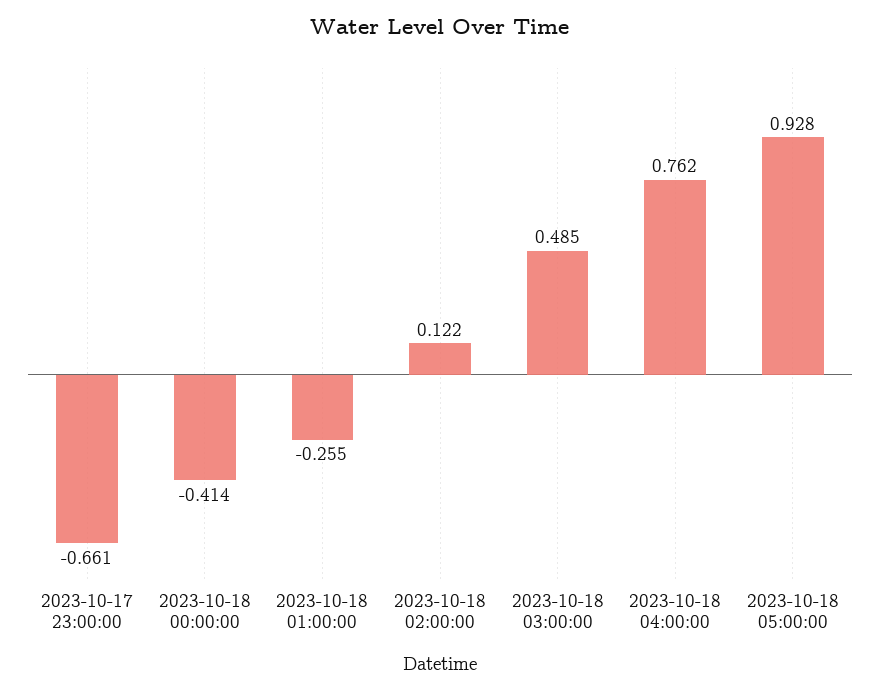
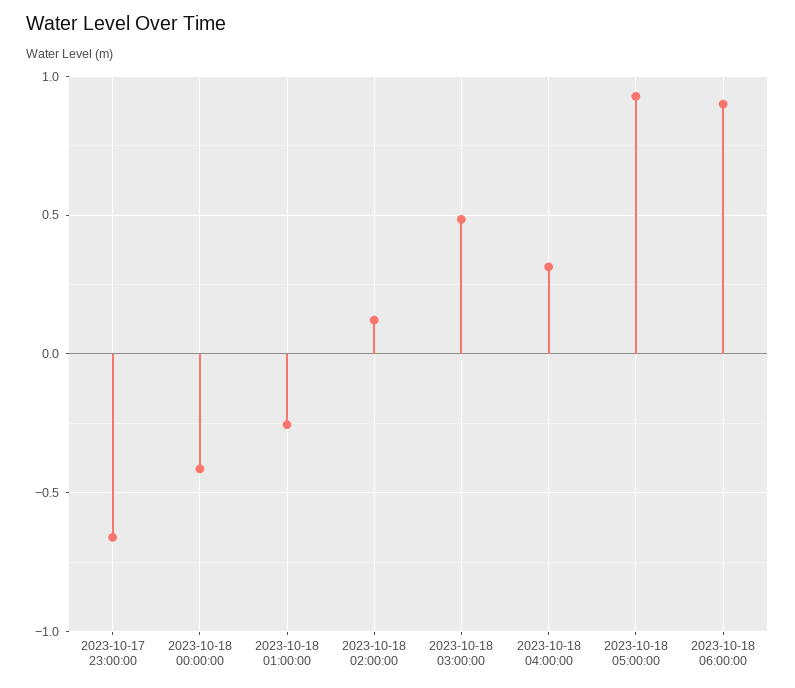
2023-10-18 04:00:00: 0.762 -> 0.3
2023-10-18 06:00:00: none -> 0.9

